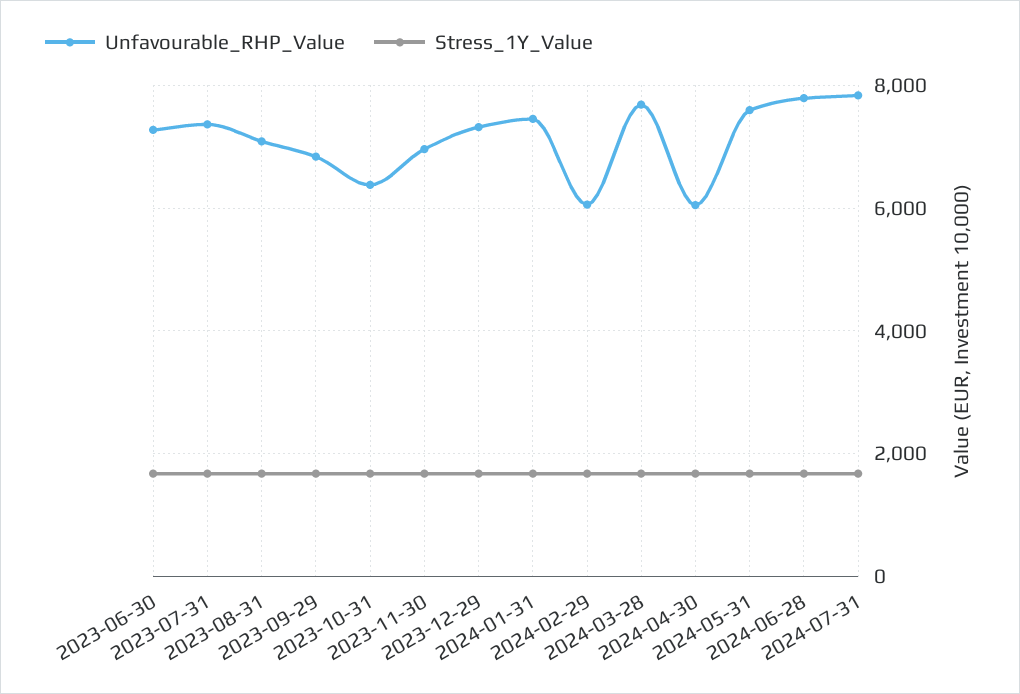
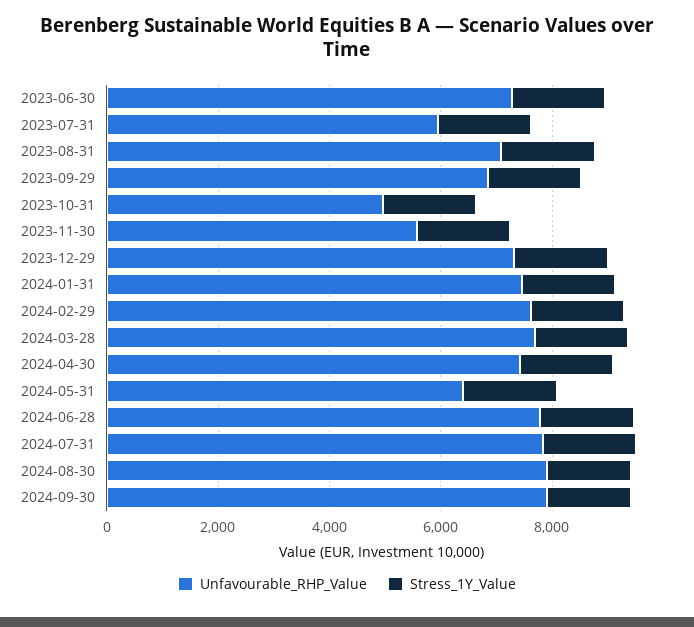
Unfavourable_RHP_Value, 2023-07-31: 7400 -> 6000
Unfavourable_RHP_Value, 2023-10-31: 6400 -> 5000
Unfavourable_RHP_Value, 2023-11-30: 7000 -> 5500
Unfavourable_RHP_Value, 2024-02-29: 6000 -> 7500
Unfavourable_RHP_Value, 2024-04-30: 6000 -> 7500
Unfavourable_RHP_Value, 2024-05-31: 7600 -> 6500
Unfavourable_RHP_Value, 2024-08-30: none -> 8000
Stress_1Y_Value, 2024-08-30: none -> 1500
Unfavourable_RHP_Value, 2024-09-30: none -> 8000
Stress_1Y_Value, 2024-09-30: none -> 1500

